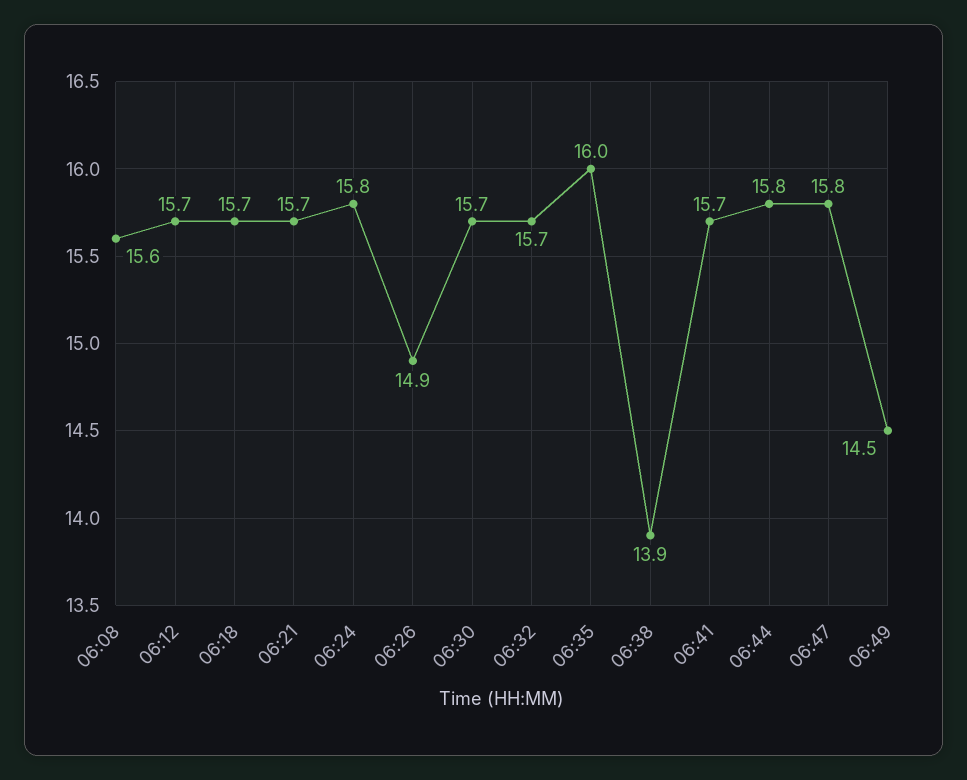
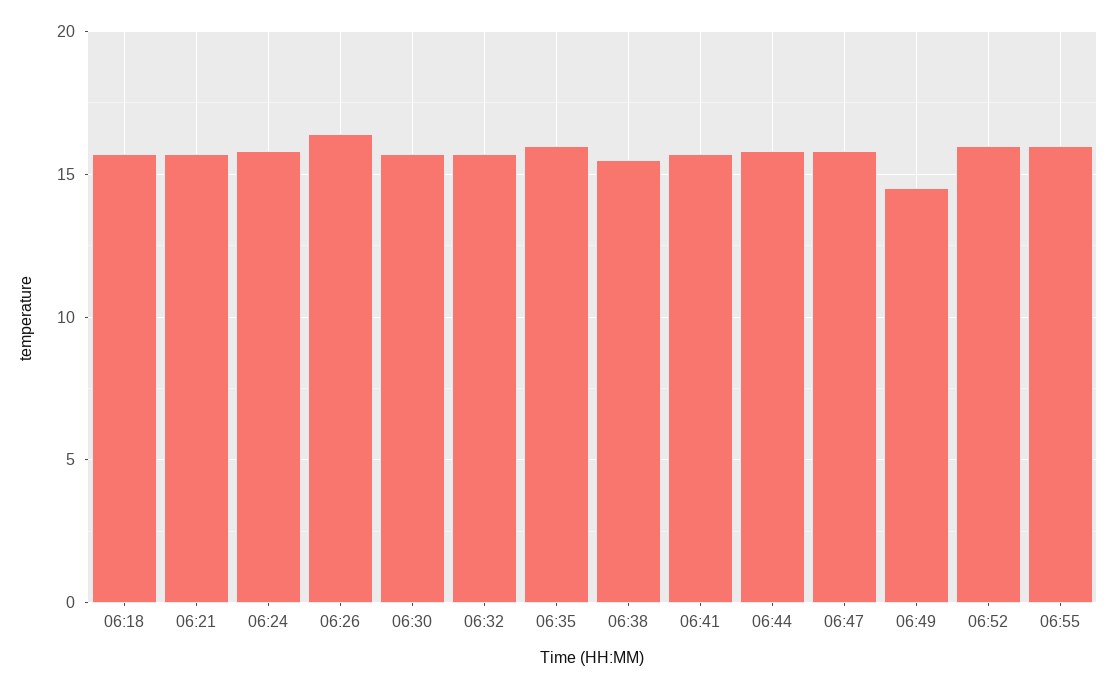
06:08: 15.6 -> none
06:12: 15.7 -> none
06:26: 14.9 -> 16.5
06:38: 13.9 -> 15.5
06:52: none -> 16
06:55: none -> 16

